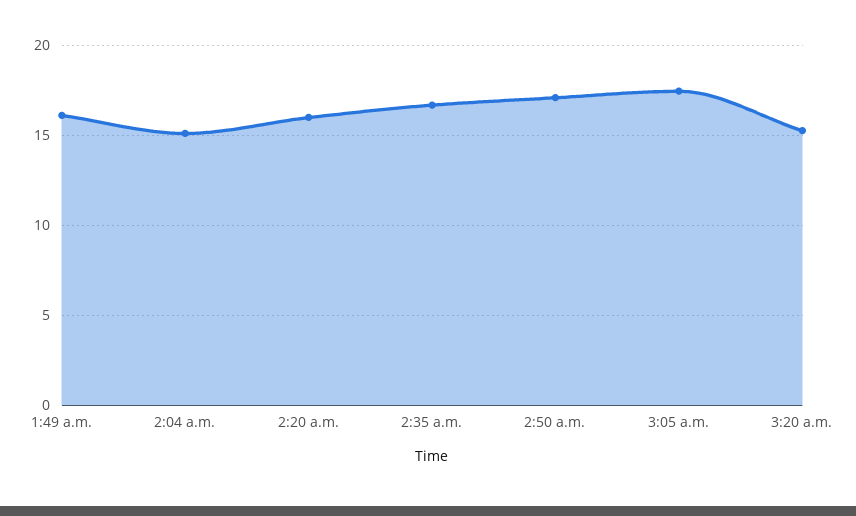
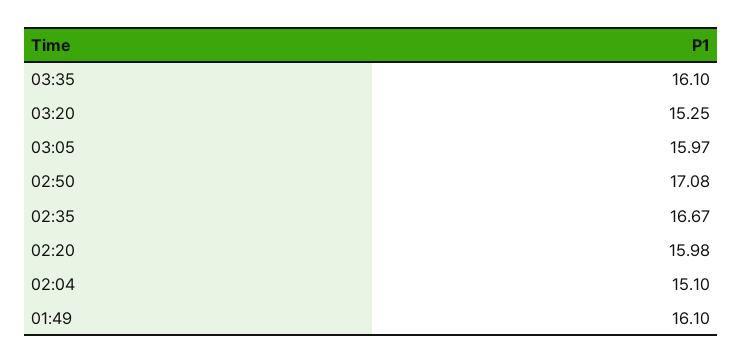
3:05 a.m.: 17.5 -> 15.97
03:35: none -> 16.1

